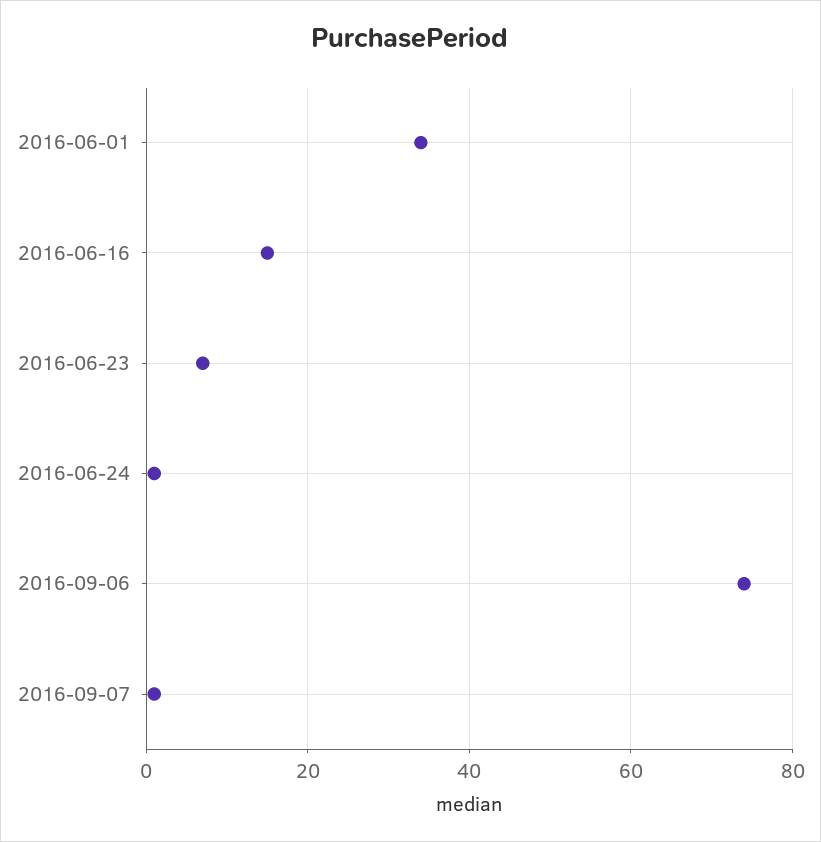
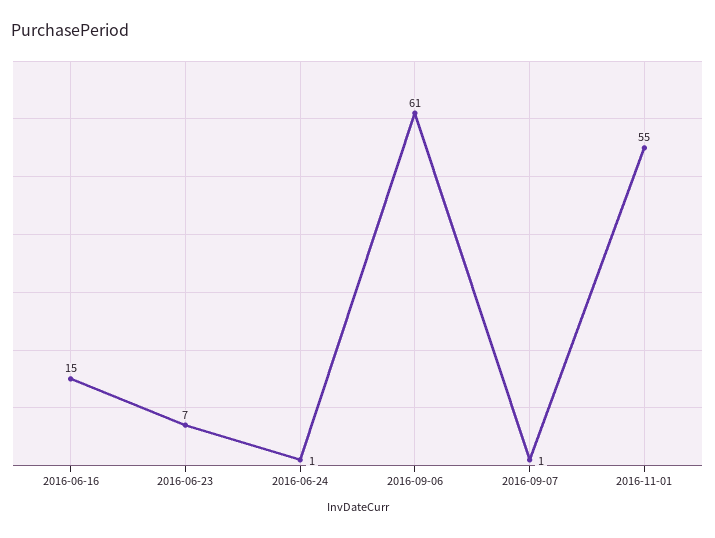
2016-06-01: 35 -> none
2016-09-06: 75 -> 61
2016-11-01: none -> 55

